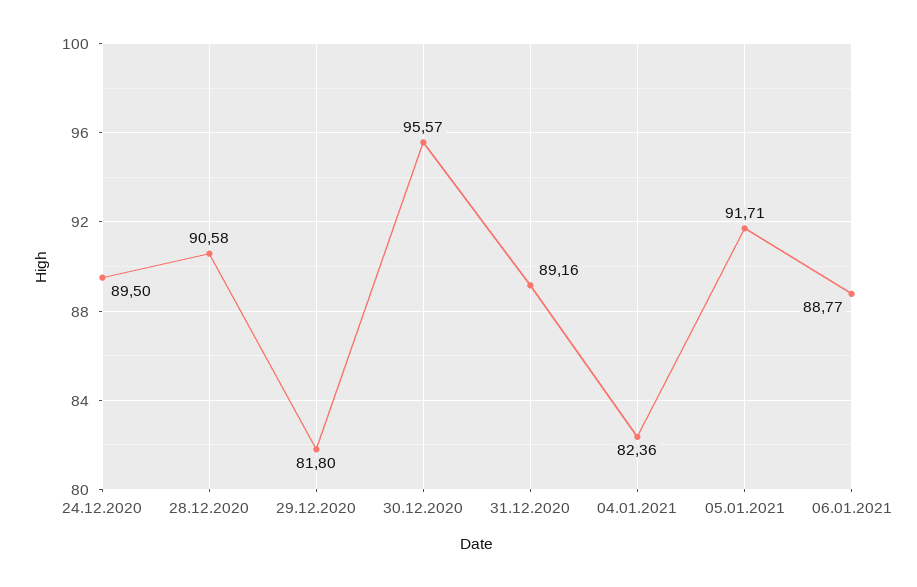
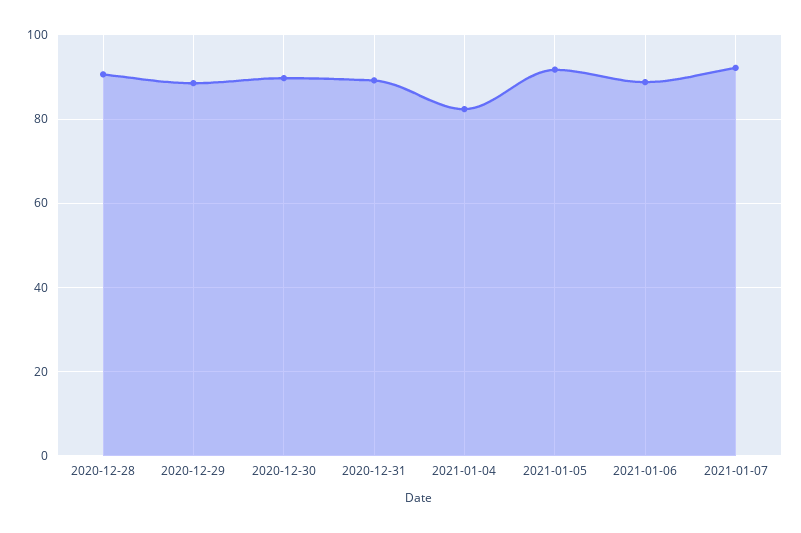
24.12.2020: 89.5 -> none
29.12.2020: 81.8 -> 88
30.12.2020: 95.57 -> 90
2021-01-07: none -> 92

